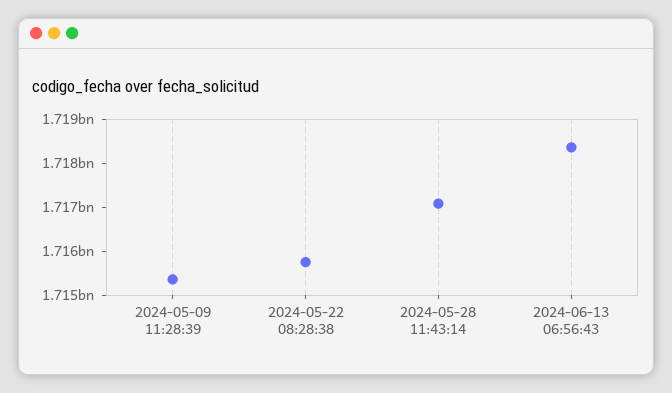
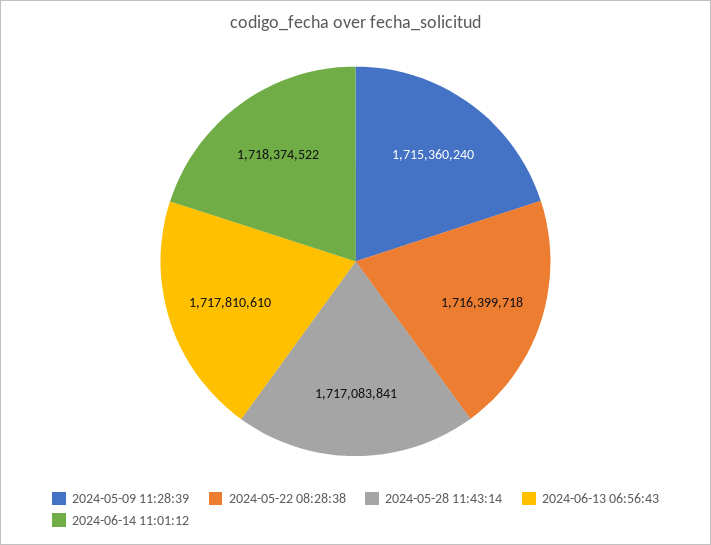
2024-05-22 08:28:38: 1715800000 -> 1716399718
2024-06-13 06:56:43: 1718400000 -> 1717810610
2024-06-14 11:01:12: none -> 1718374522

